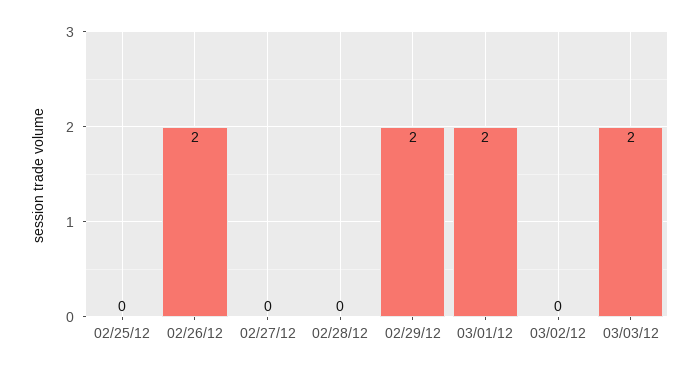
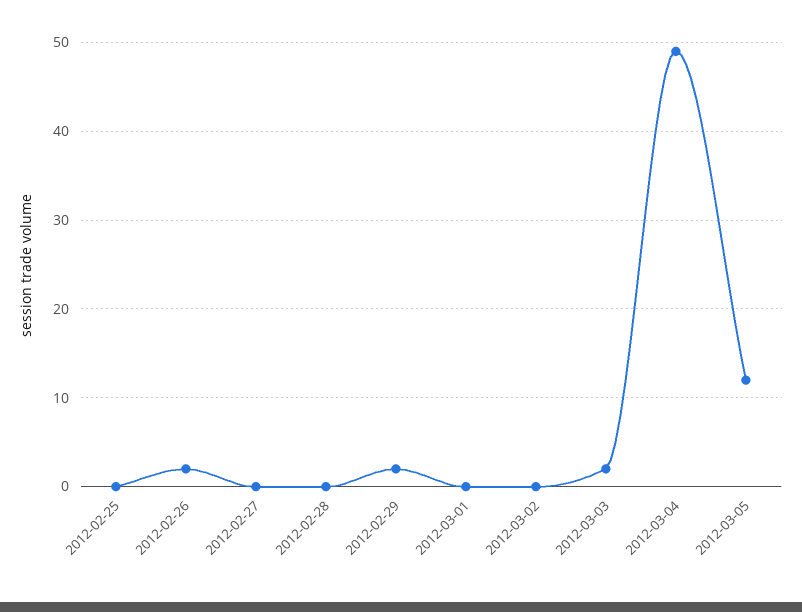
03/01/12: 2 -> 0
2012-03-04: none -> 49
2012-03-05: none -> 12

